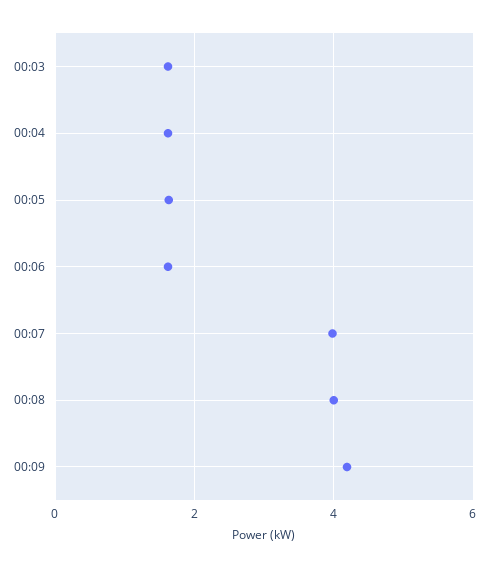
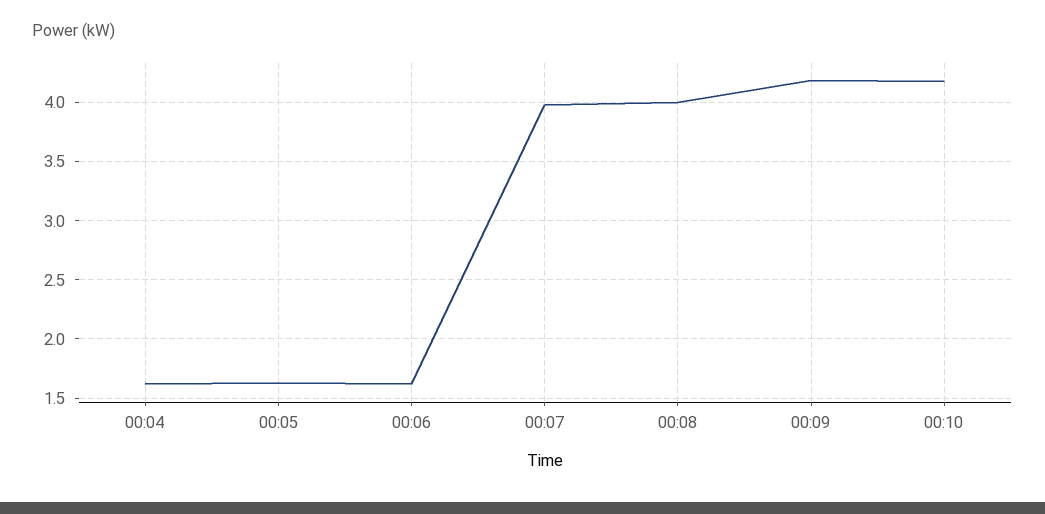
00:03: 1.6 -> none
00:10: none -> 4.2

